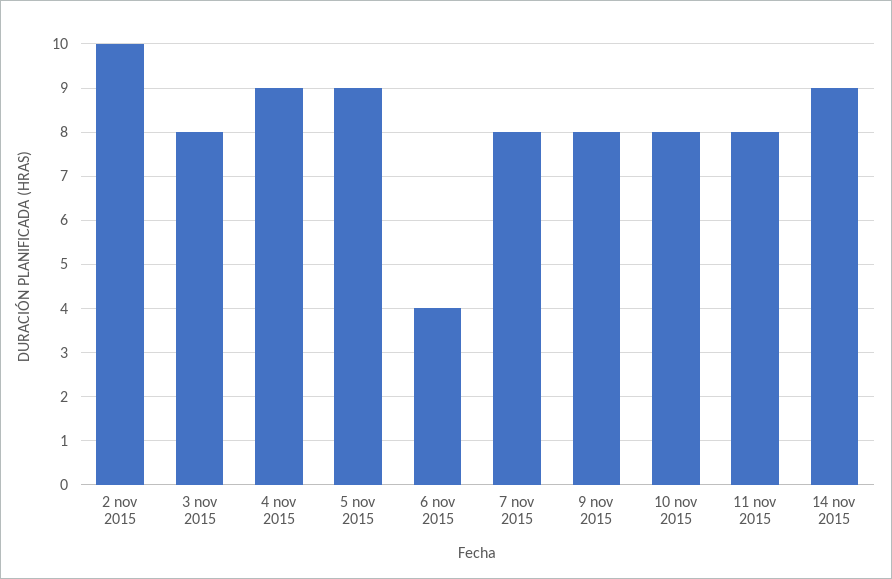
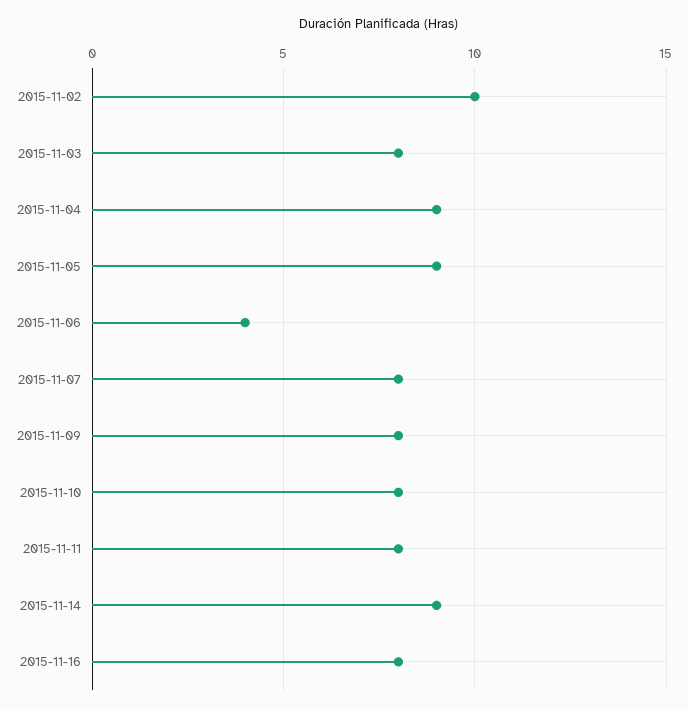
2015-11-16: none -> 8

